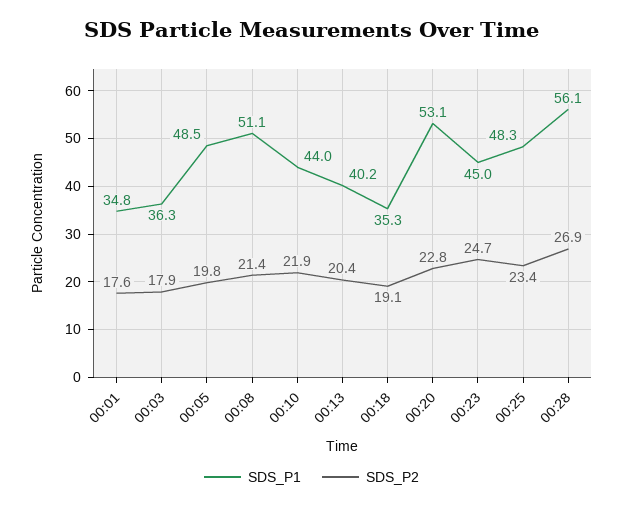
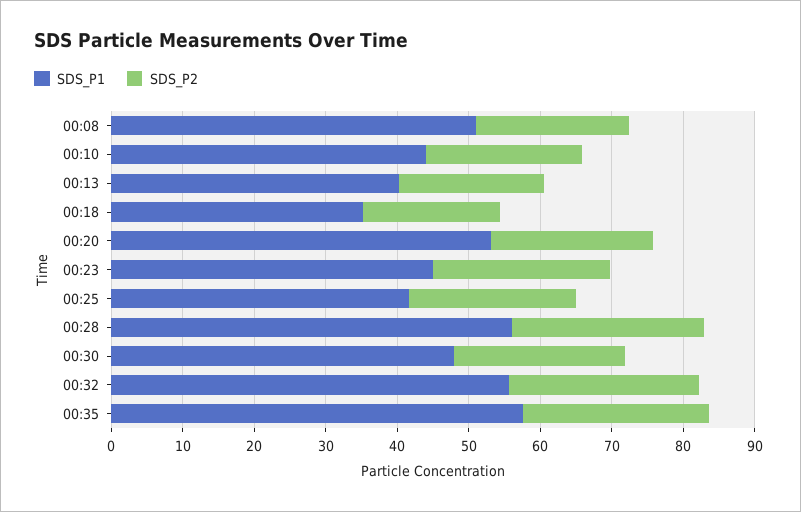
SDS_P1, 00:01: 34.8 -> none
SDS_P2, 00:01: 17.6 -> none
SDS_P1, 00:03: 36.3 -> none
SDS_P2, 00:03: 17.9 -> none
SDS_P1, 00:05: 48.5 -> none
SDS_P2, 00:05: 19.8 -> none
SDS_P1, 00:25: 48.3 -> 42
SDS_P1, 00:30: none -> 48
SDS_P2, 00:30: none -> 24
SDS_P1, 00:32: none -> 56
SDS_P2, 00:32: none -> 26
SDS_P1, 00:35: none -> 58
SDS_P2, 00:35: none -> 26

